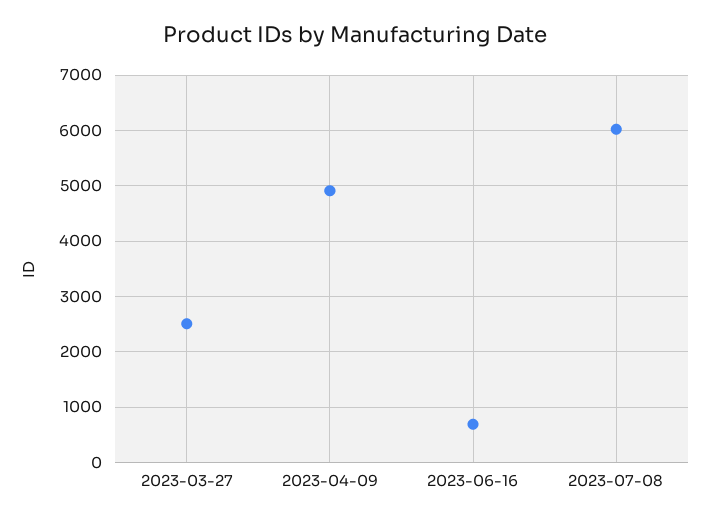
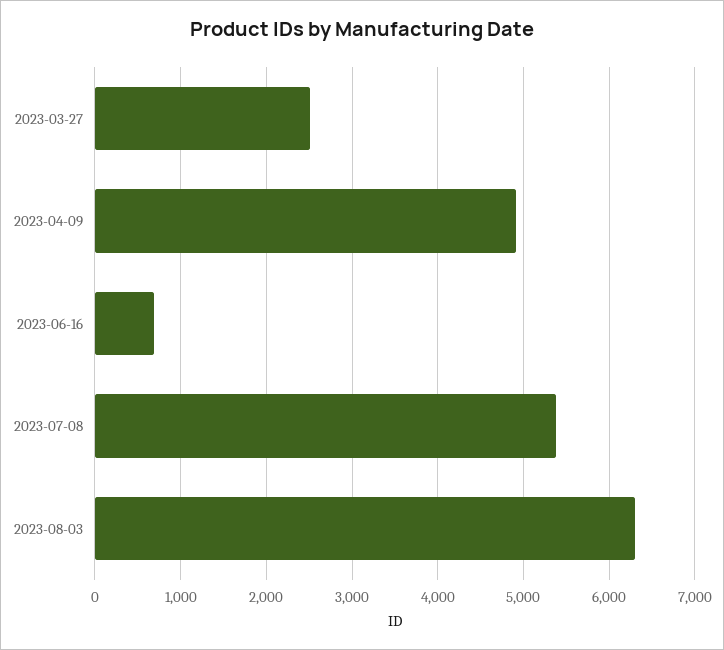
2023-07-08: 6000 -> 5400
2023-08-03: none -> 6300

